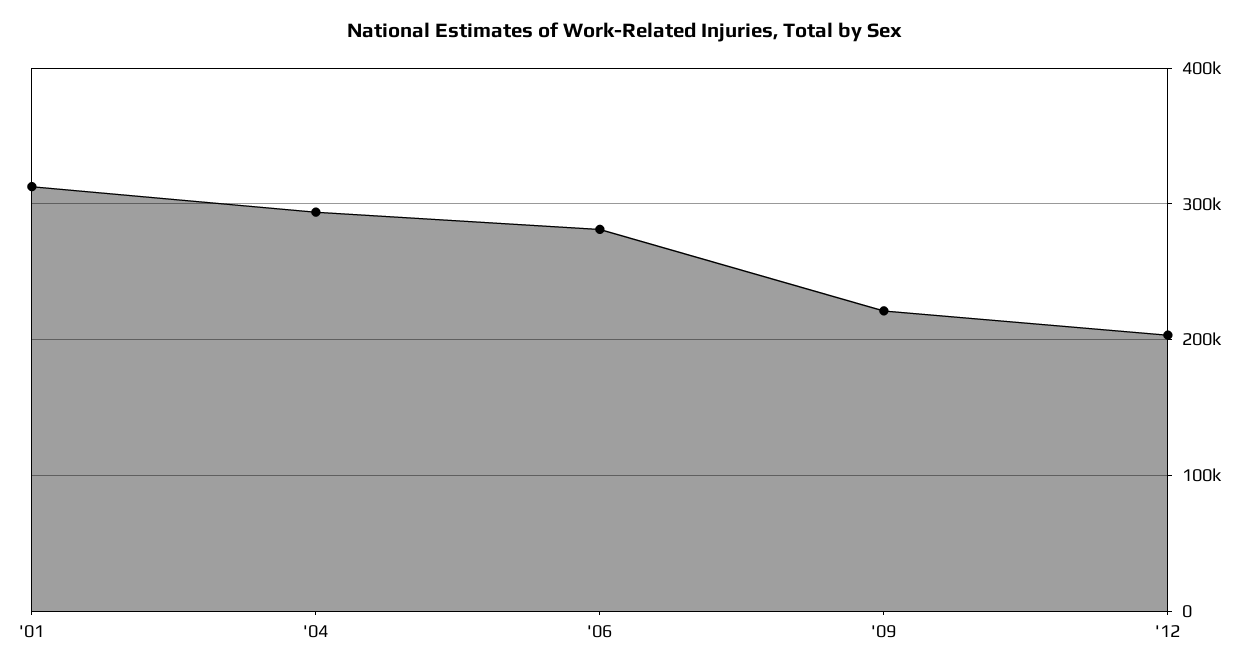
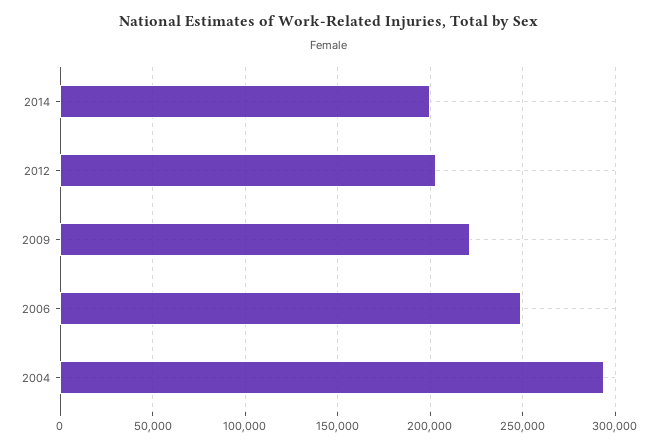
'01: 310000 -> none
'06: 280000 -> 250000
2014: none -> 200000

